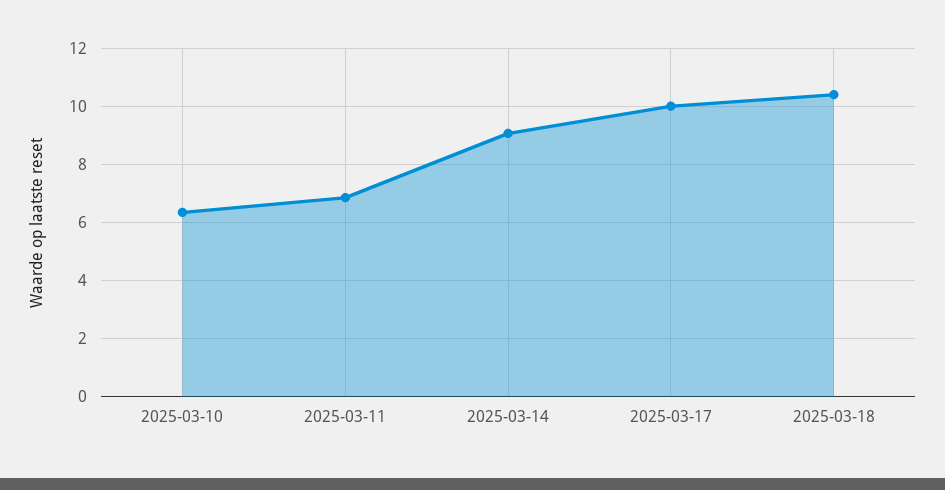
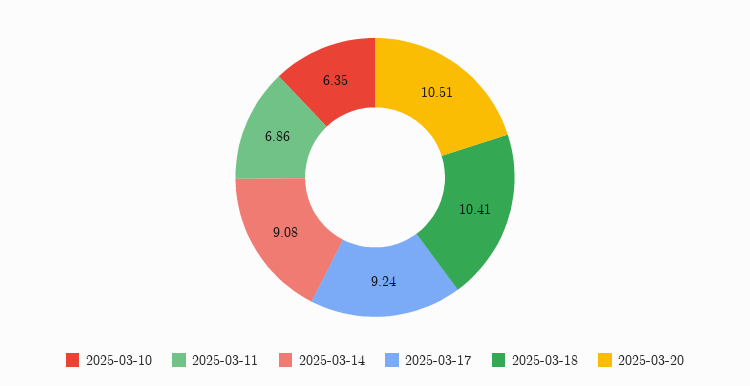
2025-03-17: 10 -> 9.24
2025-03-20: none -> 10.51

